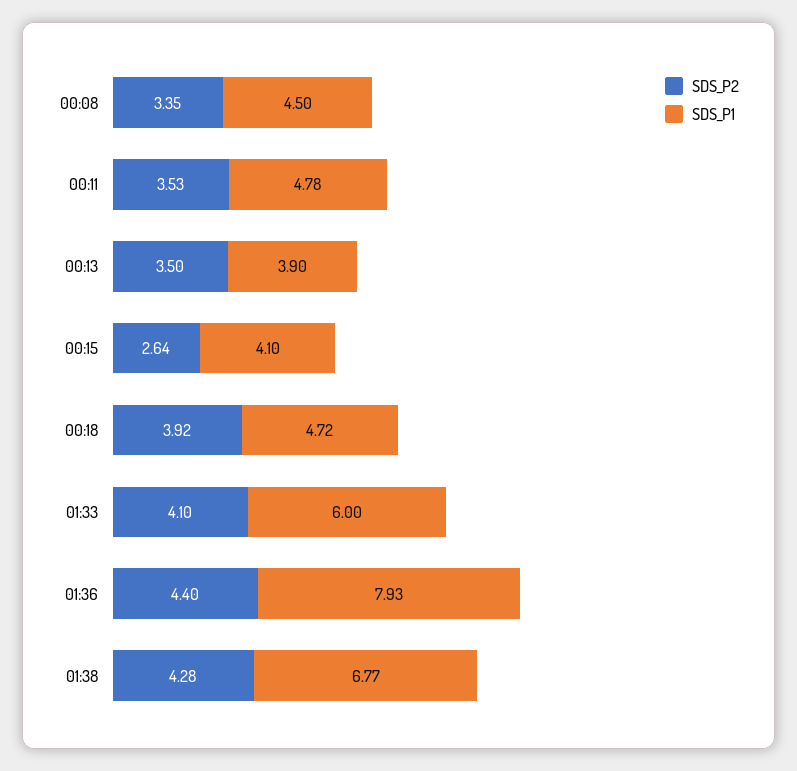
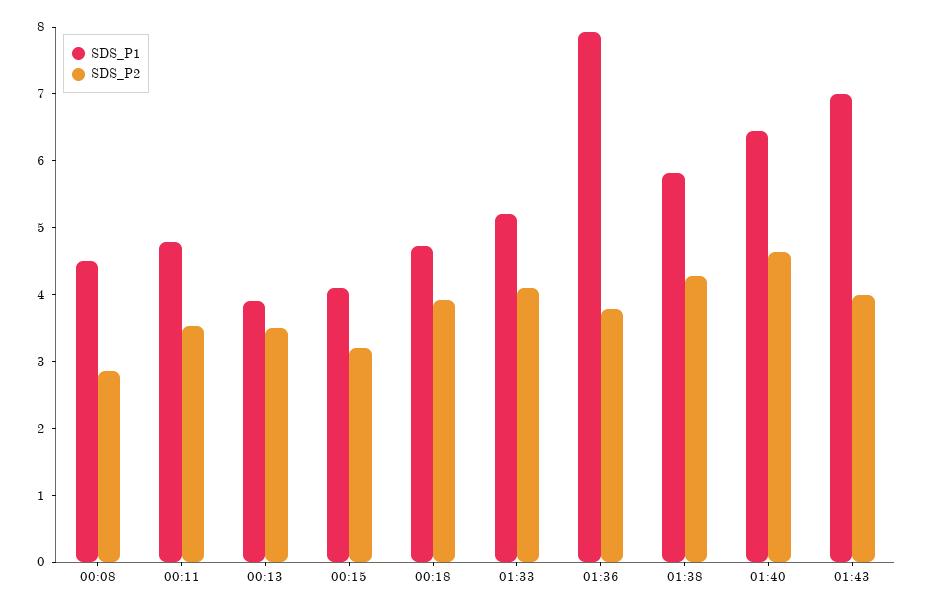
SDS_P2, 00:08: 3.35 -> 2.8
SDS_P2, 00:15: 2.64 -> 3.2
SDS_P1, 01:33: 6 -> 5.2
SDS_P2, 01:36: 4.4 -> 3.8
SDS_P1, 01:38: 6.77 -> 5.8
SDS_P1, 01:40: none -> 6.4
SDS_P2, 01:40: none -> 4.6
SDS_P1, 01:43: none -> 7
SDS_P2, 01:43: none -> 4

